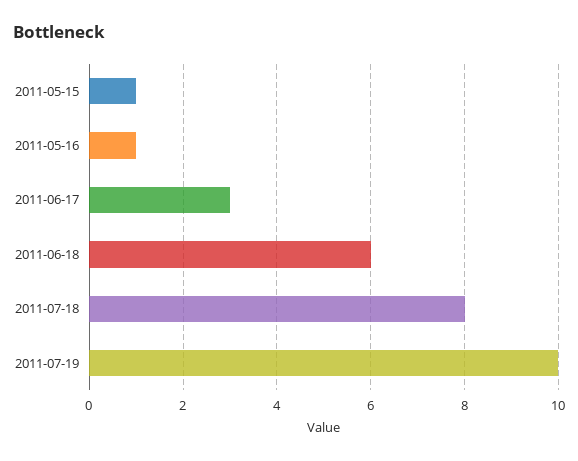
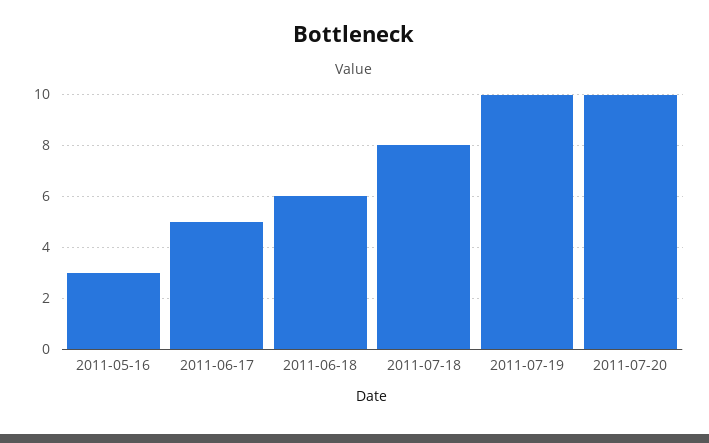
2011-05-15: 1 -> none
2011-05-16: 1 -> 3
2011-06-17: 3 -> 5
2011-07-20: none -> 10

